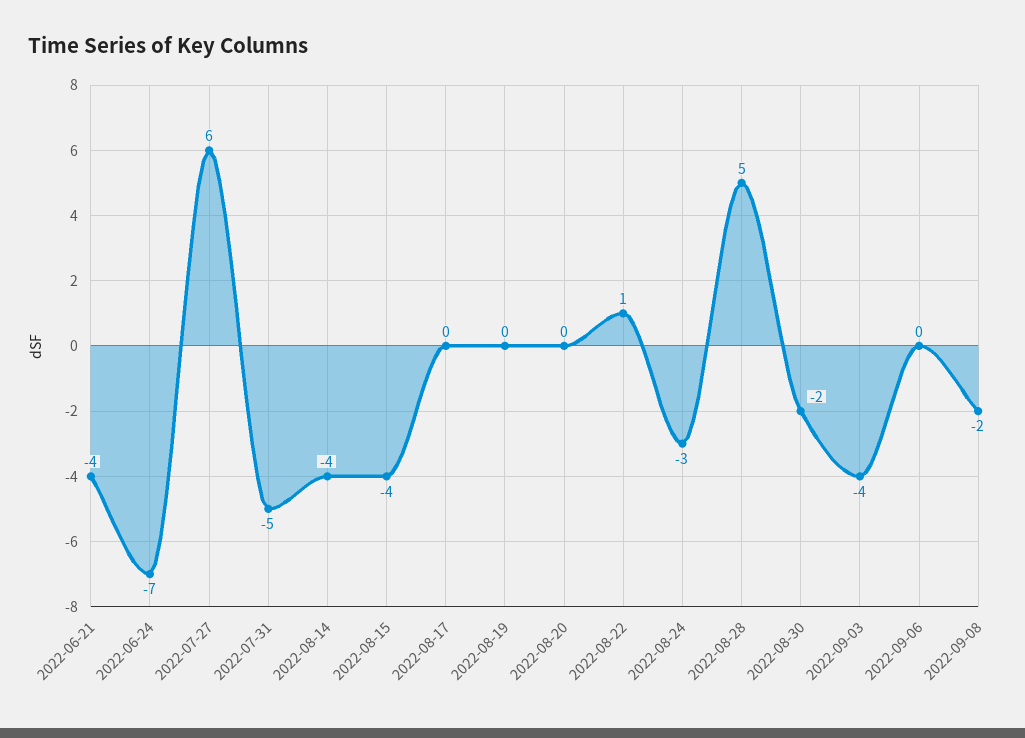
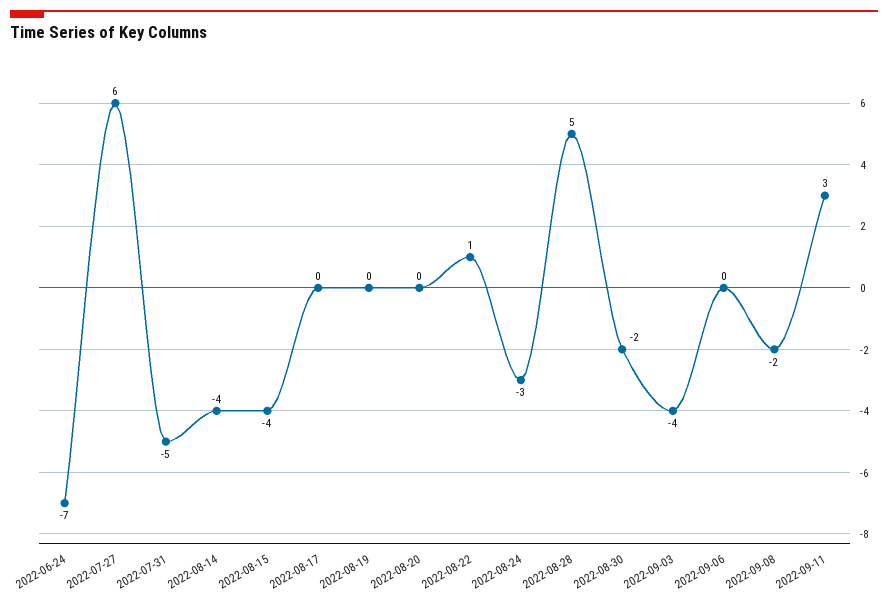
2022-06-21: -4 -> none
2022-09-11: none -> 3

